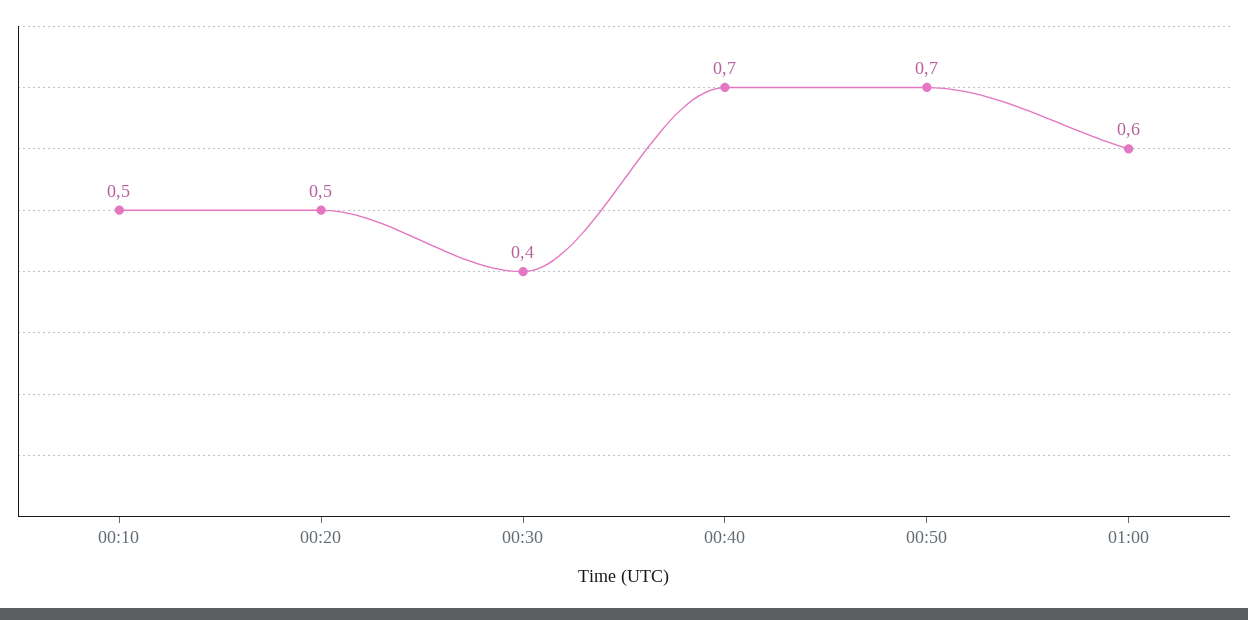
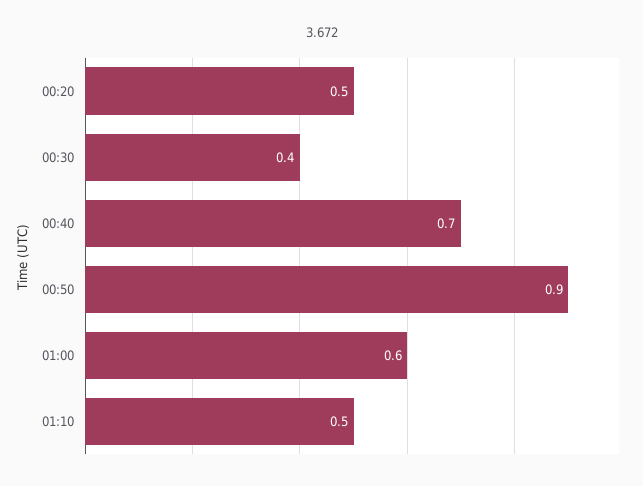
00:10: 0.5 -> none
00:50: 0.7 -> 0.9
01:10: none -> 0.5

